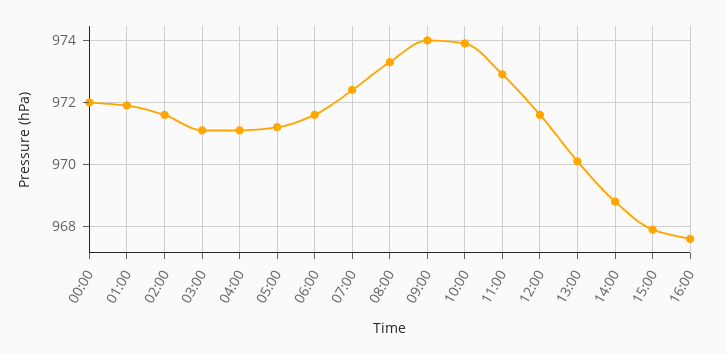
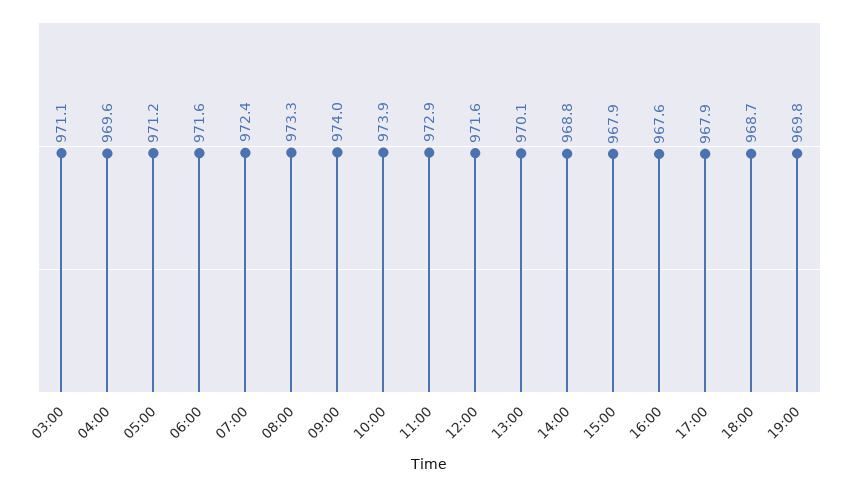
00:00: 972 -> none
01:00: 972 -> none
02:00: 971.5 -> none
04:00: 971 -> 969.6
17:00: none -> 967.9
18:00: none -> 968.7
19:00: none -> 969.8

